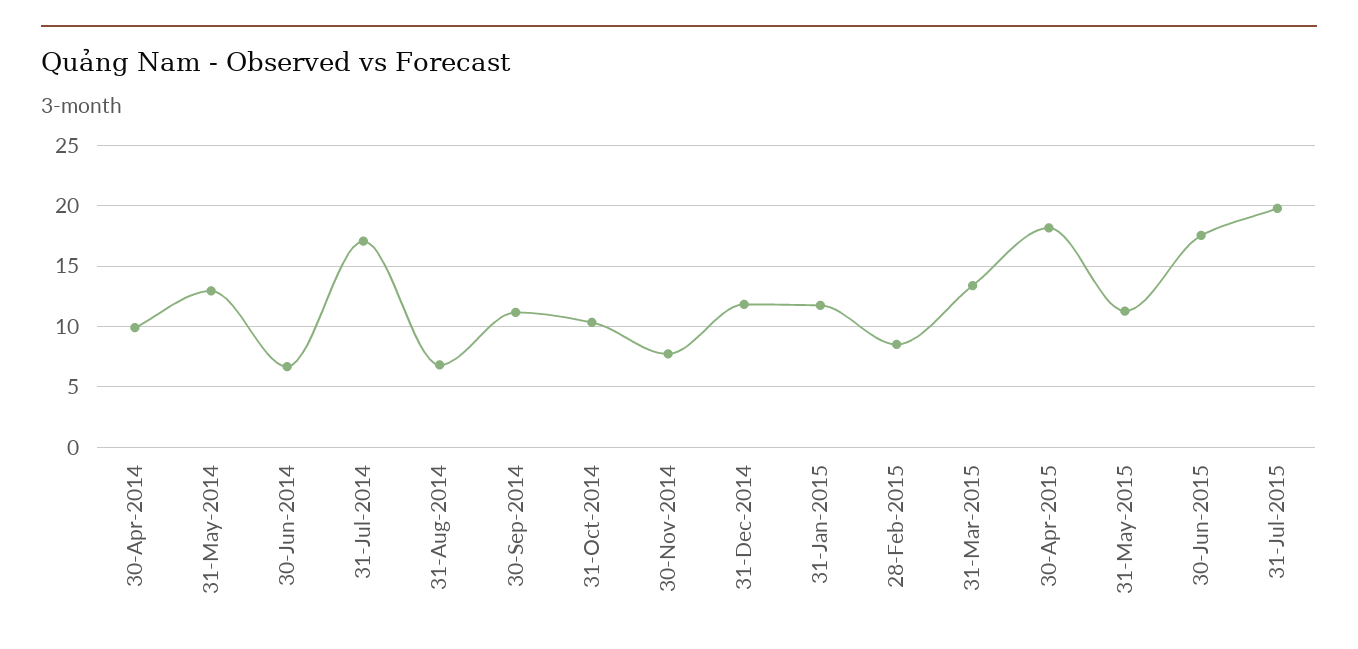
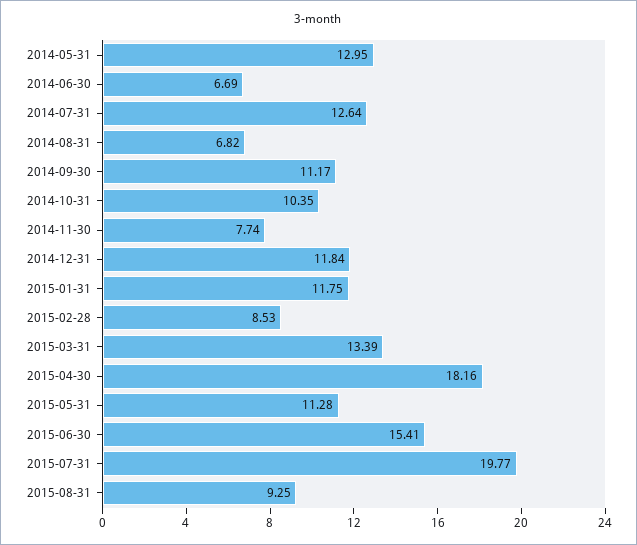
30-Apr-2014: 10 -> none
31-Jul-2014: 17 -> 12.64
30-Jun-2015: 17.5 -> 15.41
2015-08-31: none -> 9.25

